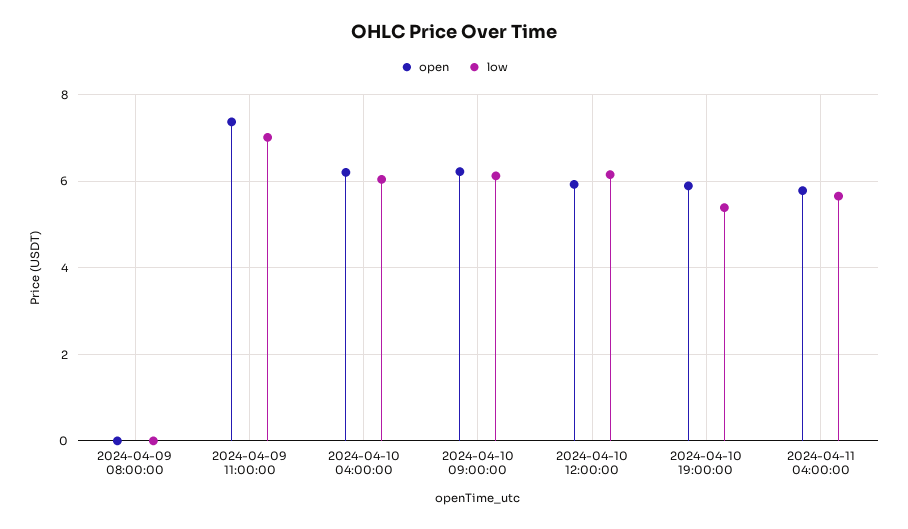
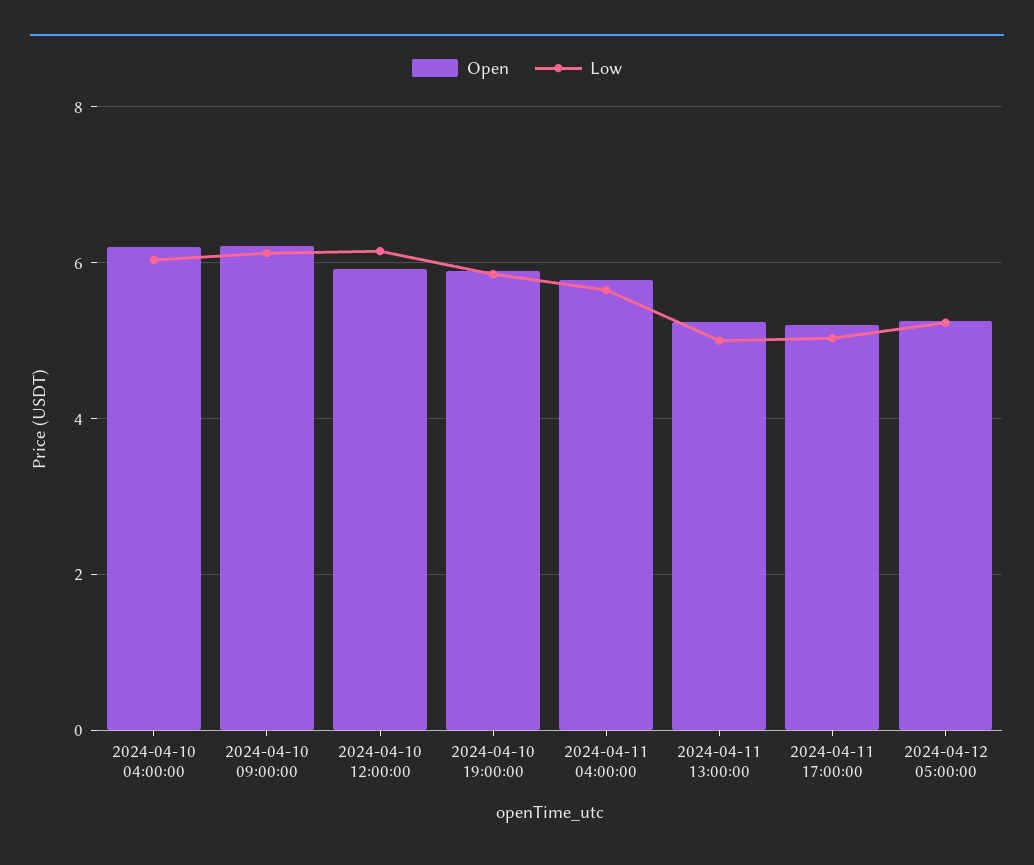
open, 2024-04-09 08:00:00: 0 -> none
low, 2024-04-09 08:00:00: 0 -> none
open, 2024-04-09 11:00:00: 7.4 -> none
low, 2024-04-09 11:00:00: 7 -> none
low, 2024-04-10 19:00:00: 5.4 -> 5.8
open, 2024-04-11 13:00:00: none -> 5.2
low, 2024-04-11 13:00:00: none -> 5
open, 2024-04-11 17:00:00: none -> 5.2
low, 2024-04-11 17:00:00: none -> 5
open, 2024-04-12 05:00:00: none -> 5.2
low, 2024-04-12 05:00:00: none -> 5.2

